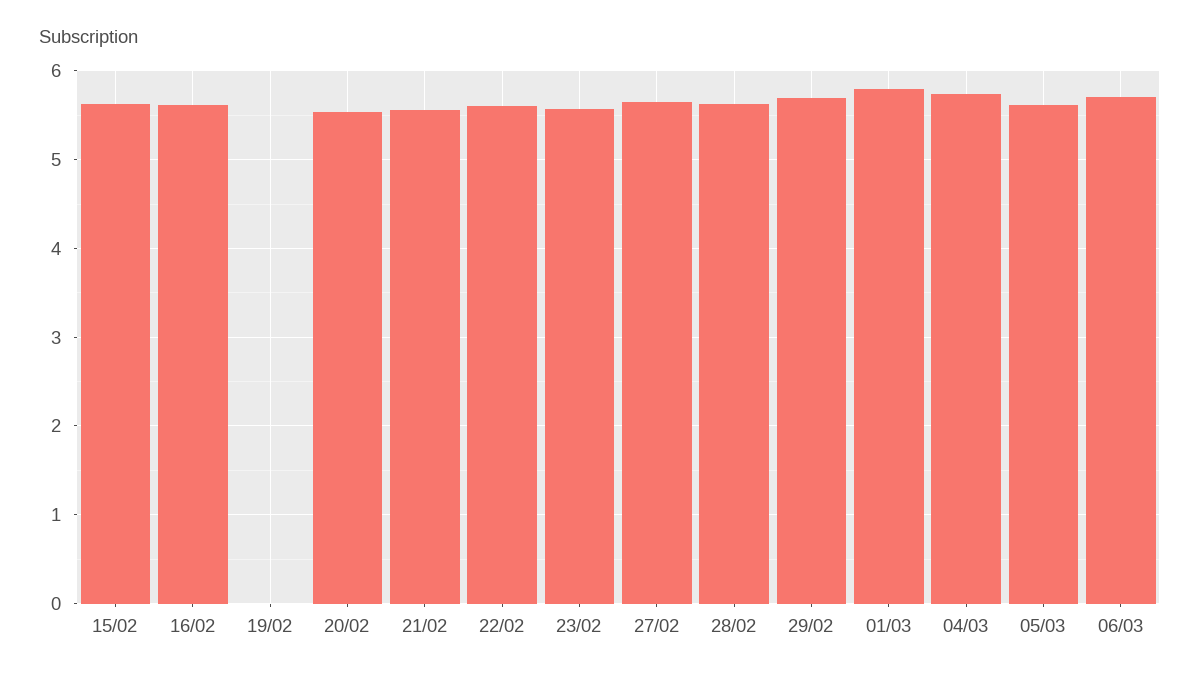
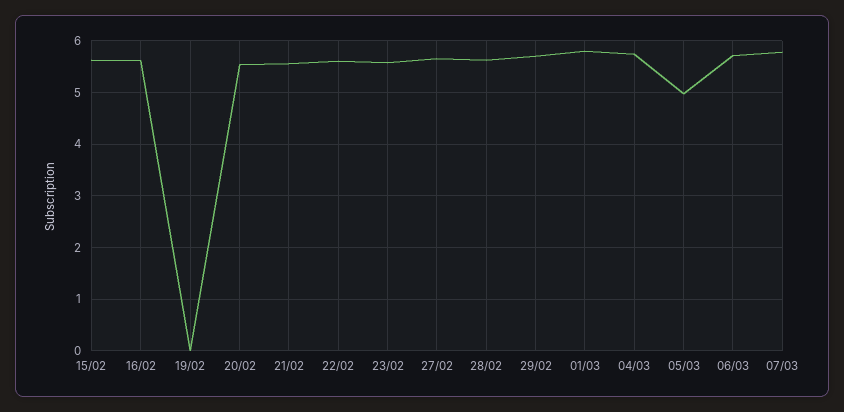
05/03: 5.6 -> 5
07/03: none -> 5.8

